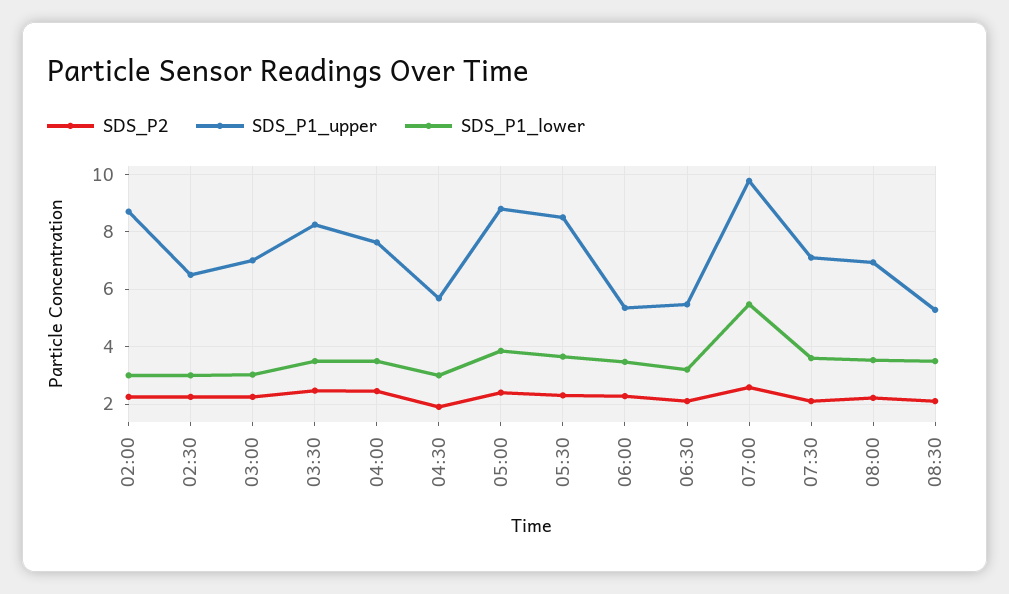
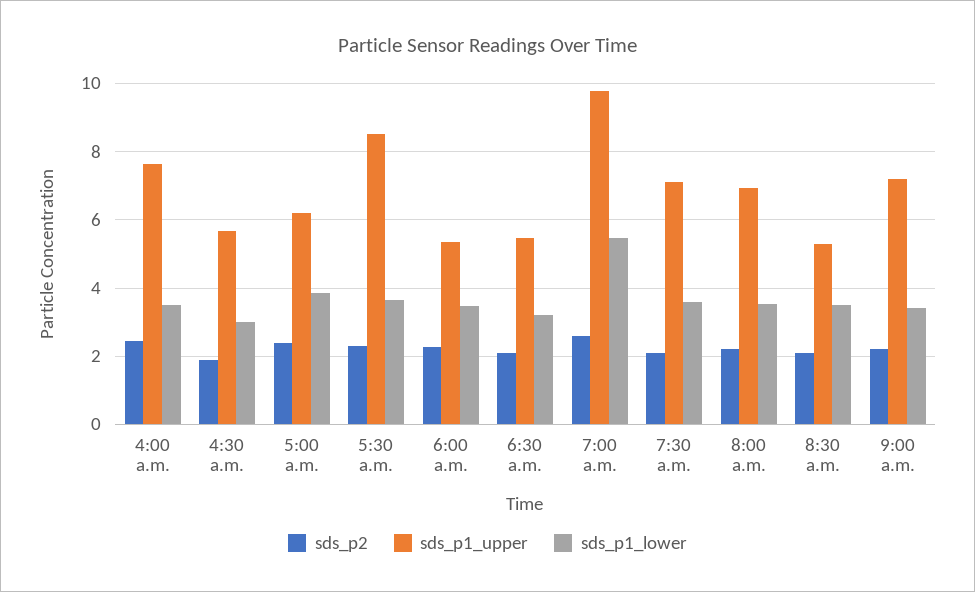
SDS_P2, 02:00: 2.25 -> none
SDS_P1_upper, 02:00: 8.75 -> none
SDS_P1_lower, 02:00: 3 -> none
SDS_P2, 02:30: 2.25 -> none
SDS_P1_upper, 02:30: 6.5 -> none
SDS_P1_lower, 02:30: 3 -> none
SDS_P2, 03:00: 2.25 -> none
SDS_P1_upper, 03:00: 7 -> none
SDS_P1_lower, 03:00: 3 -> none
SDS_P2, 03:30: 2.5 -> none
SDS_P1_upper, 03:30: 8.25 -> none
SDS_P1_lower, 03:30: 3.5 -> none
SDS_P1_upper, 05:00: 8.75 -> 6.2
SDS_P2, 9:00 a.m.: none -> 2.2
SDS_P1_upper, 9:00 a.m.: none -> 7.2
SDS_P1_lower, 9:00 a.m.: none -> 3.4

